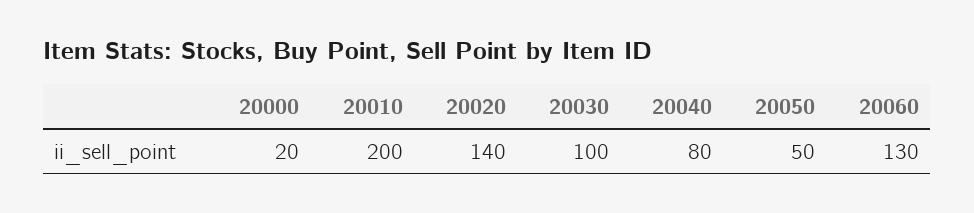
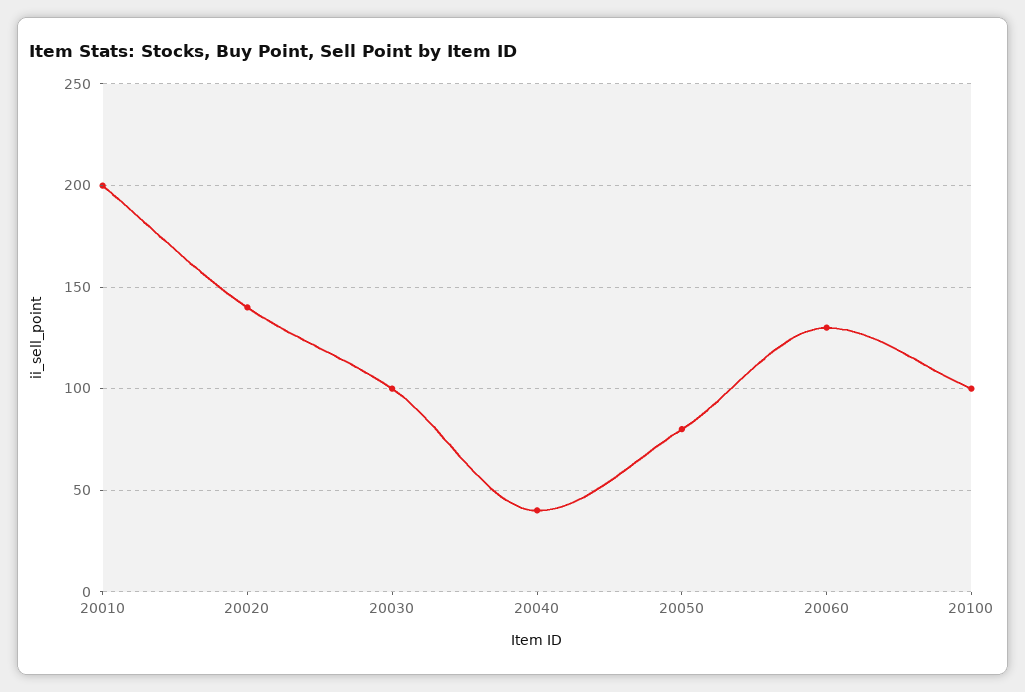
20000: 20 -> none
20040: 80 -> 40
20050: 50 -> 80
20100: none -> 100

